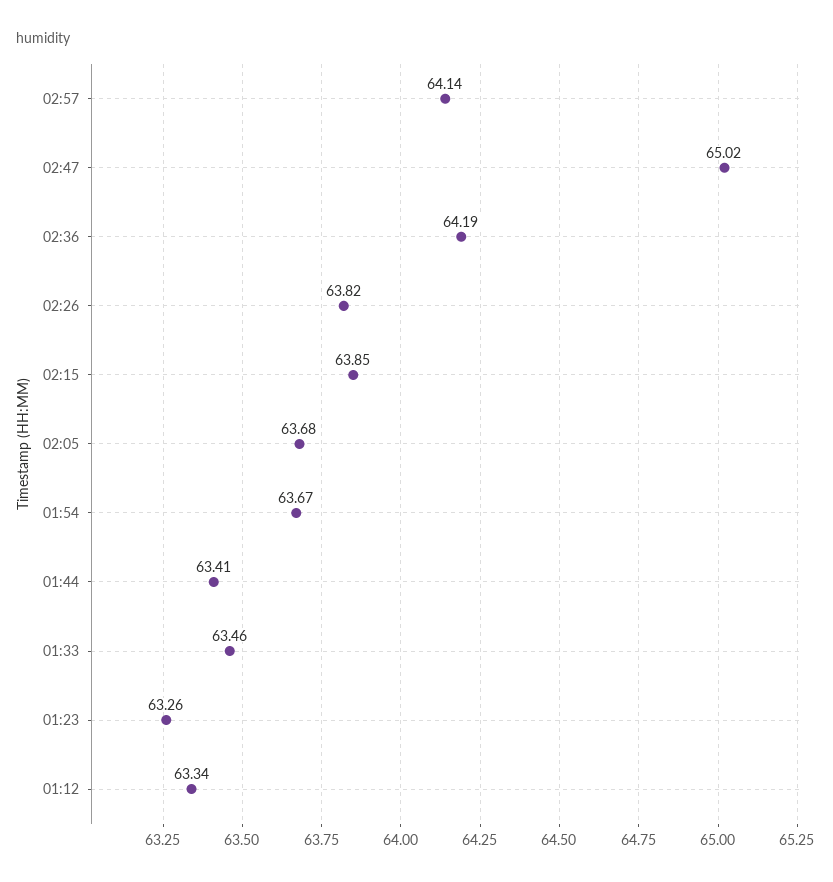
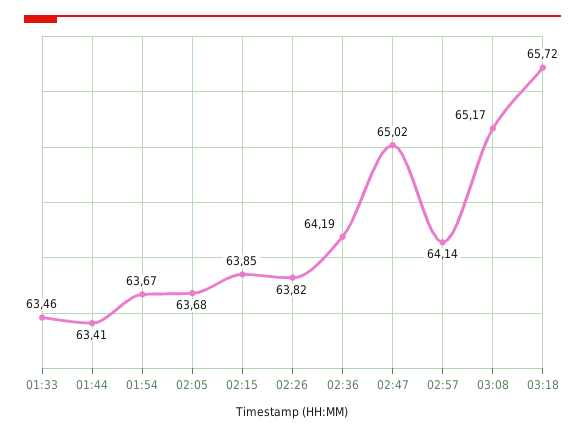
01:23: 63.26 -> none
01:12: 63.34 -> none
03:08: none -> 65.17
03:18: none -> 65.72

